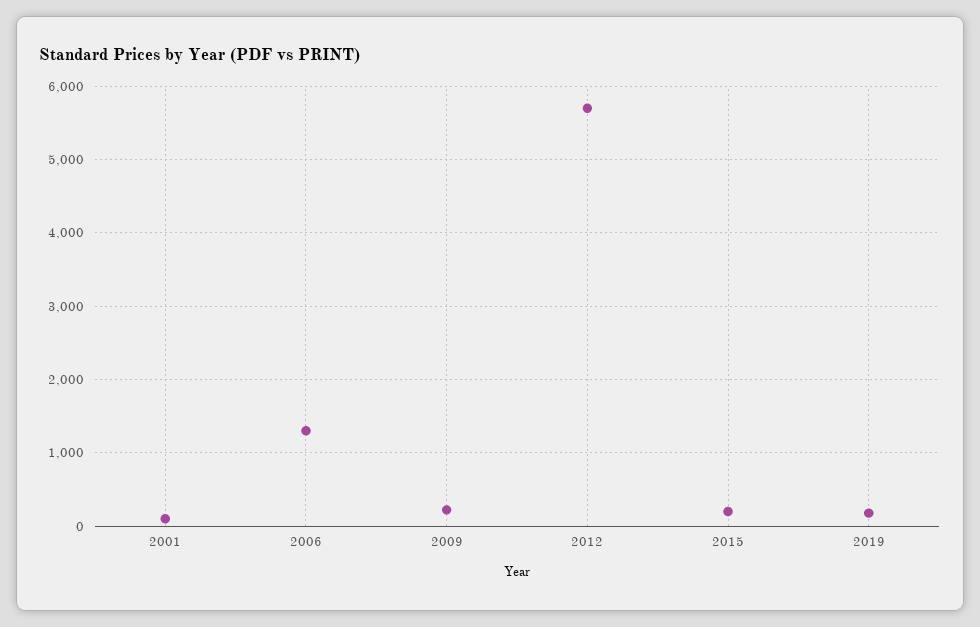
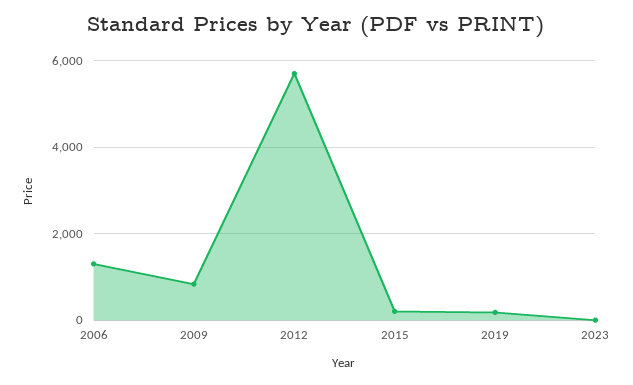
2001: 100 -> none
2009: 200 -> 800
2023: none -> 0

